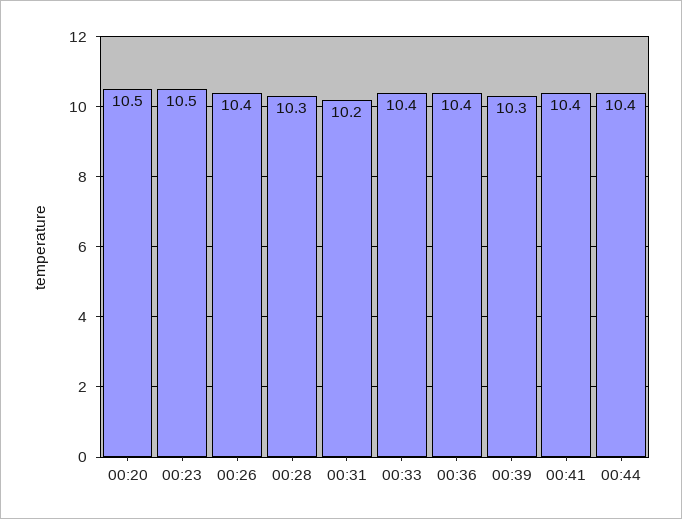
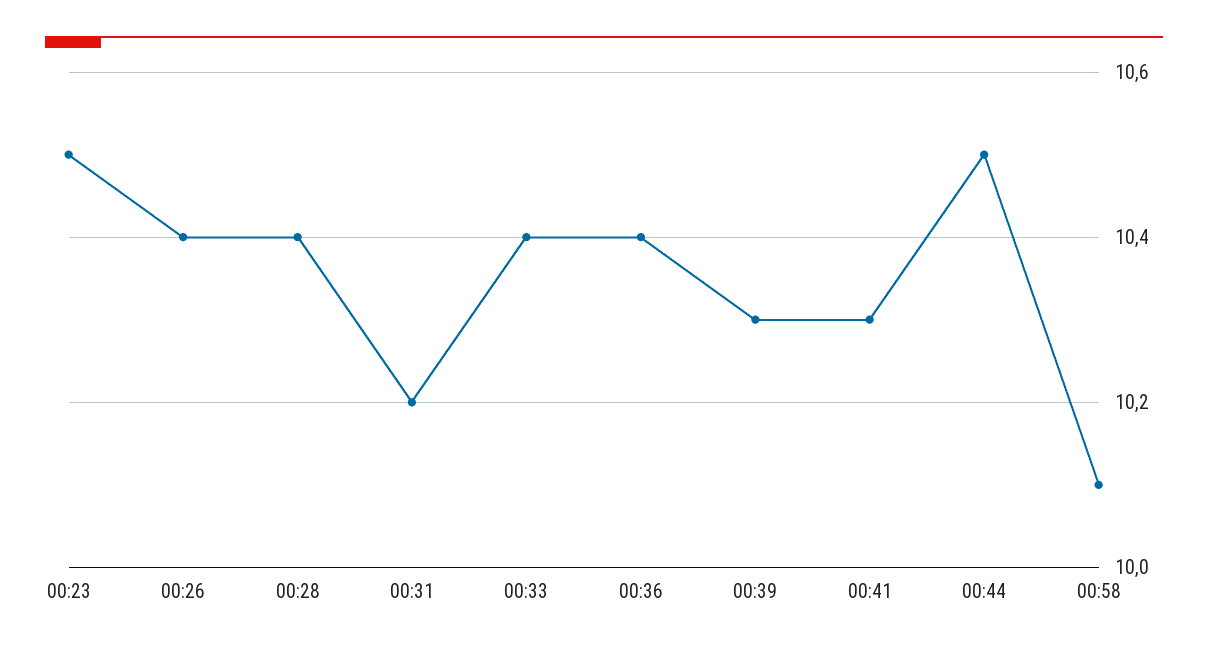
00:20: 10.5 -> none
00:28: 10.3 -> 10.4
00:41: 10.4 -> 10.3
00:44: 10.4 -> 10.5
00:58: none -> 10.1

